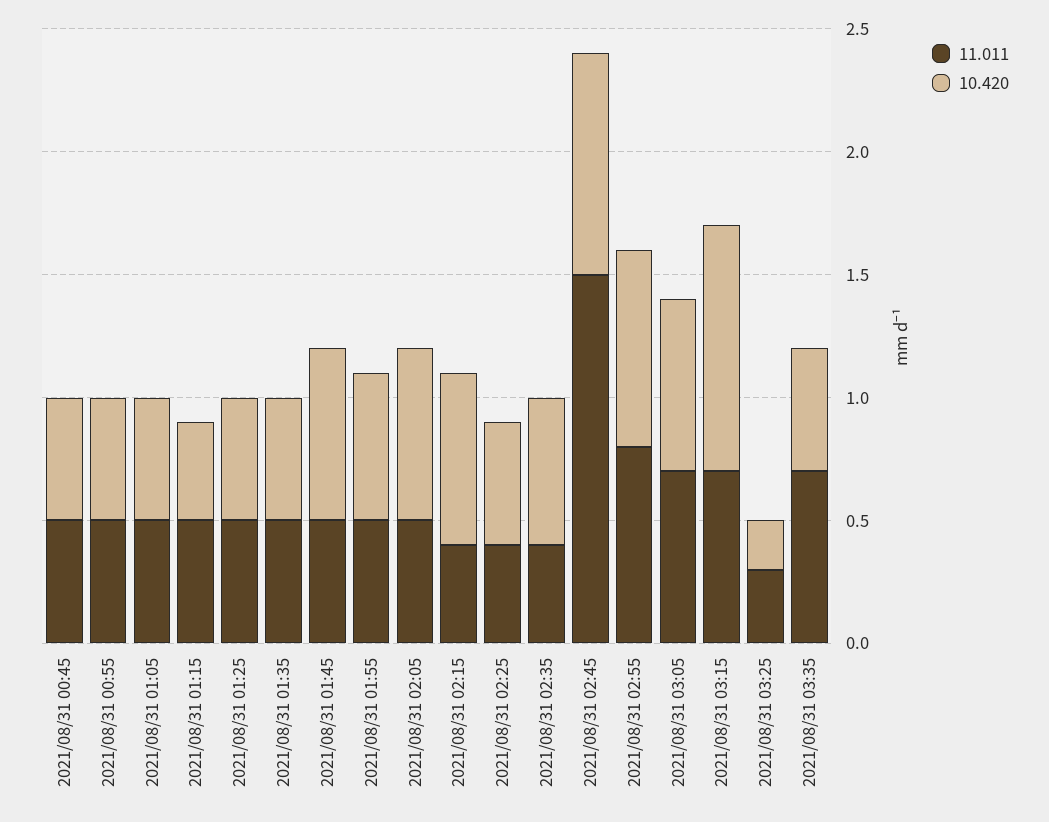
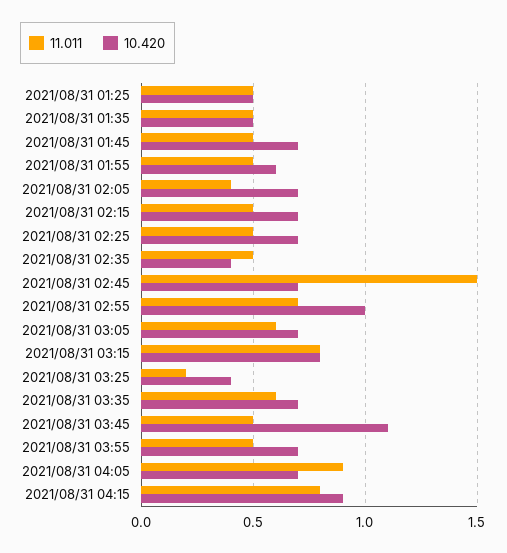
11.011, 2021/08/31 00:45: 0.5 -> none
10.420, 2021/08/31 00:45: 0.5 -> none
11.011, 2021/08/31 00:55: 0.5 -> none
10.420, 2021/08/31 00:55: 0.5 -> none
11.011, 2021/08/31 01:05: 0.5 -> none
10.420, 2021/08/31 01:05: 0.5 -> none
11.011, 2021/08/31 01:15: 0.5 -> none
10.420, 2021/08/31 01:15: 0.4 -> none
11.011, 2021/08/31 02:05: 0.5 -> 0.4
11.011, 2021/08/31 02:15: 0.4 -> 0.5
11.011, 2021/08/31 02:25: 0.4 -> 0.5
10.420, 2021/08/31 02:25: 0.5 -> 0.7
11.011, 2021/08/31 02:35: 0.4 -> 0.5
10.420, 2021/08/31 02:35: 0.6 -> 0.4
10.420, 2021/08/31 02:45: 0.9 -> 0.7
11.011, 2021/08/31 02:55: 0.8 -> 0.7
10.420, 2021/08/31 02:55: 0.8 -> 1
11.011, 2021/08/31 03:05: 0.7 -> 0.6
11.011, 2021/08/31 03:15: 0.7 -> 0.8
10.420, 2021/08/31 03:15: 1 -> 0.8
11.011, 2021/08/31 03:25: 0.3 -> 0.2
10.420, 2021/08/31 03:25: 0.2 -> 0.4
11.011, 2021/08/31 03:35: 0.7 -> 0.6
10.420, 2021/08/31 03:35: 0.5 -> 0.7
11.011, 2021/08/31 03:45: none -> 0.5
10.420, 2021/08/31 03:45: none -> 1.1
11.011, 2021/08/31 03:55: none -> 0.5
10.420, 2021/08/31 03:55: none -> 0.7
11.011, 2021/08/31 04:05: none -> 0.9
10.420, 2021/08/31 04:05: none -> 0.7
11.011, 2021/08/31 04:15: none -> 0.8
10.420, 2021/08/31 04:15: none -> 0.9

